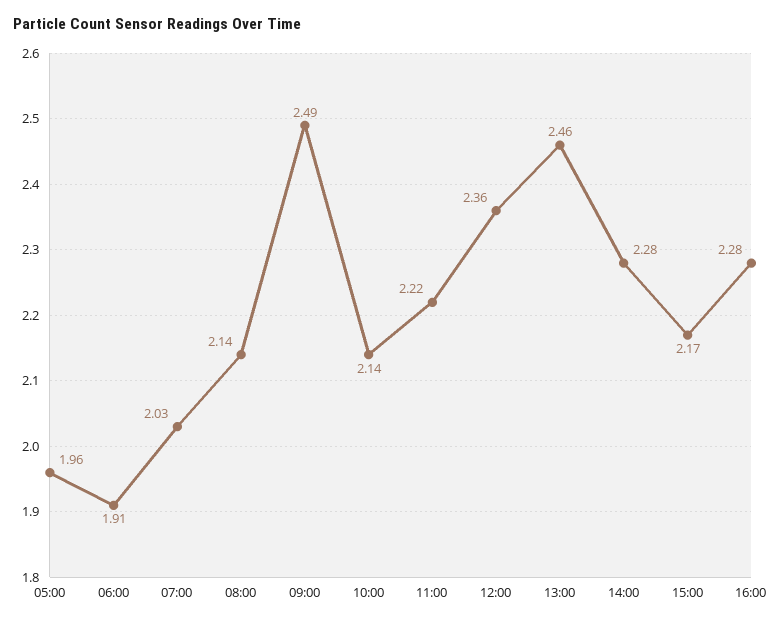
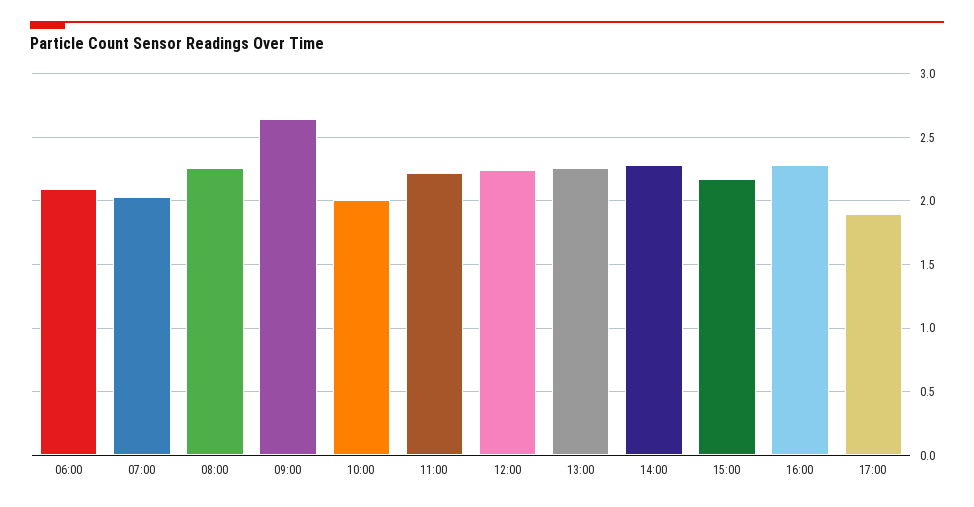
05:00: 1.96 -> none
06:00: 1.91 -> 2.1
08:00: 2.14 -> 2.25
09:00: 2.49 -> 2.65
10:00: 2.14 -> 2
12:00: 2.36 -> 2.25
13:00: 2.46 -> 2.25
17:00: none -> 1.9

